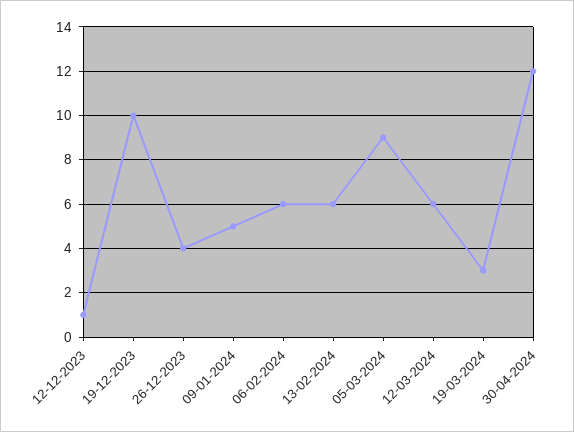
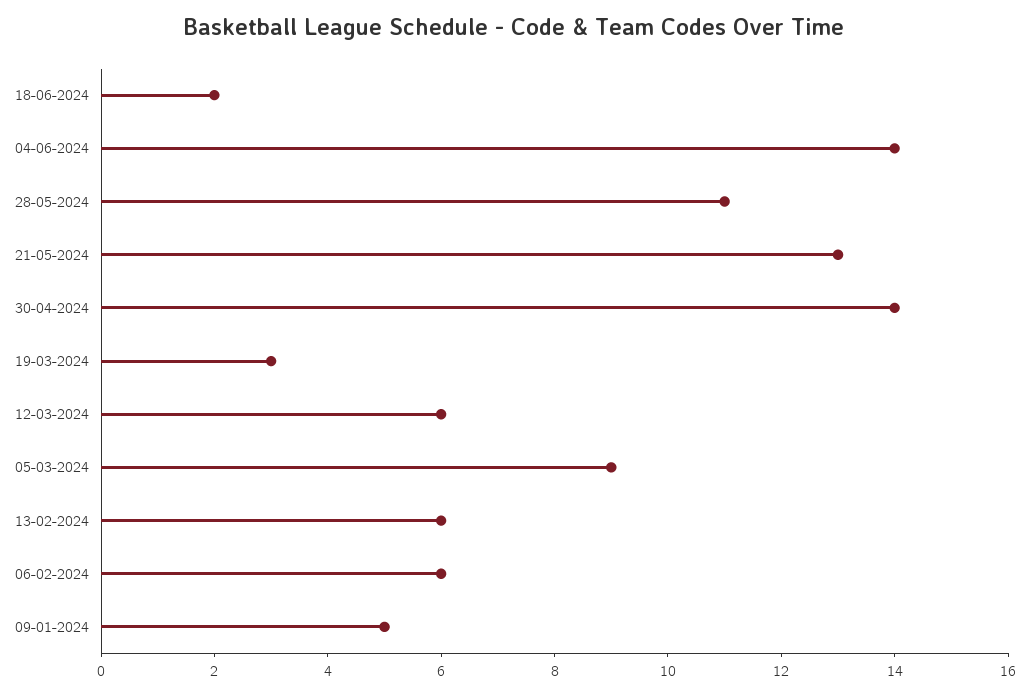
12-12-2023: 1 -> none
19-12-2023: 10 -> none
26-12-2023: 4 -> none
30-04-2024: 12 -> 14
18-06-2024: none -> 2
04-06-2024: none -> 14
28-05-2024: none -> 11
21-05-2024: none -> 13

